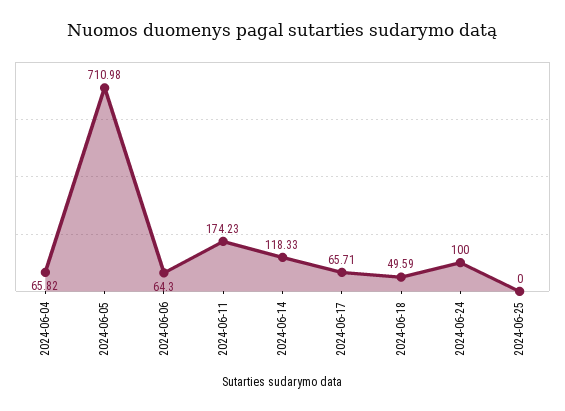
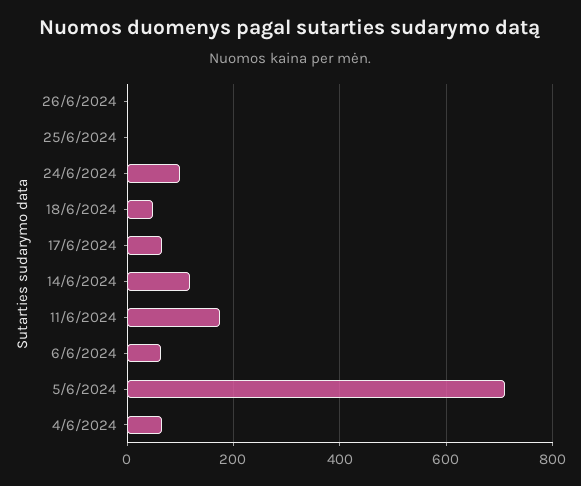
26/6/2024: none -> 0

